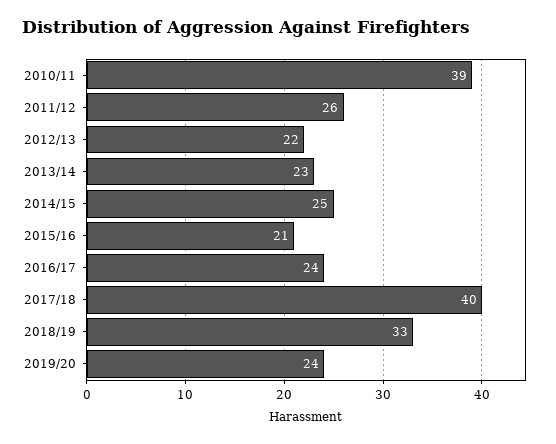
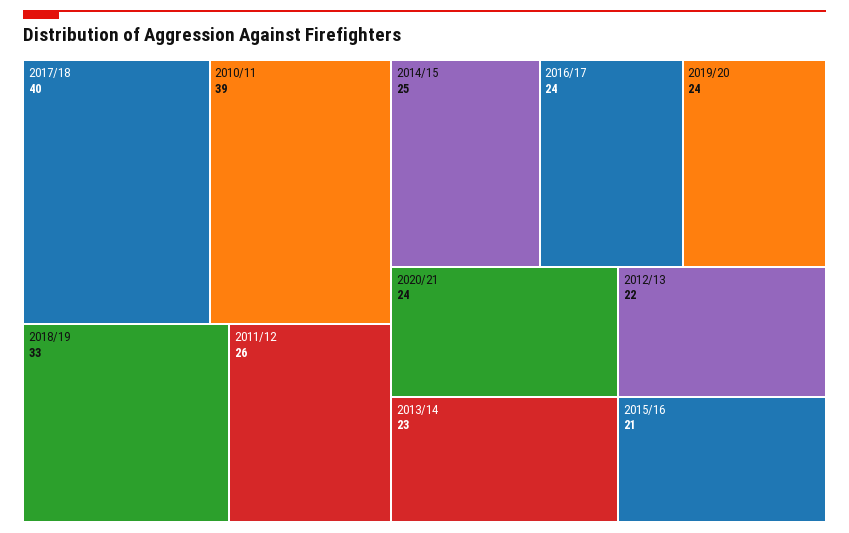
2020/21: none -> 24

